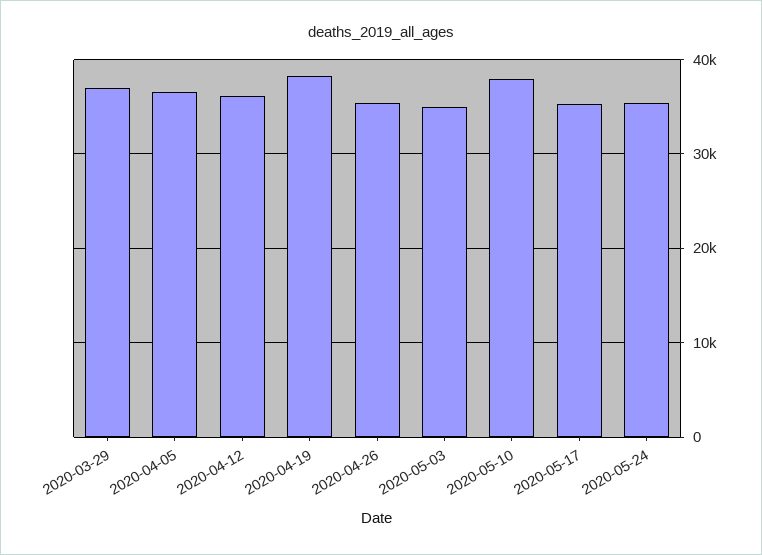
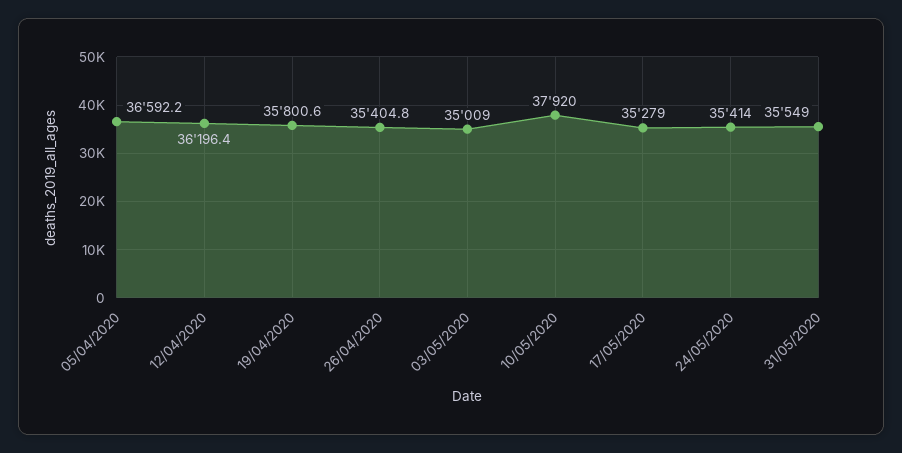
2020-03-29: 37000 -> none
2020-04-19: 38000 -> 35800.6
31/05/2020: none -> 35549

